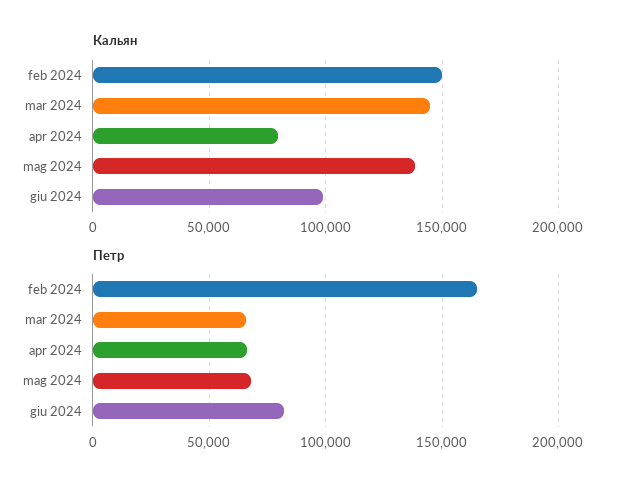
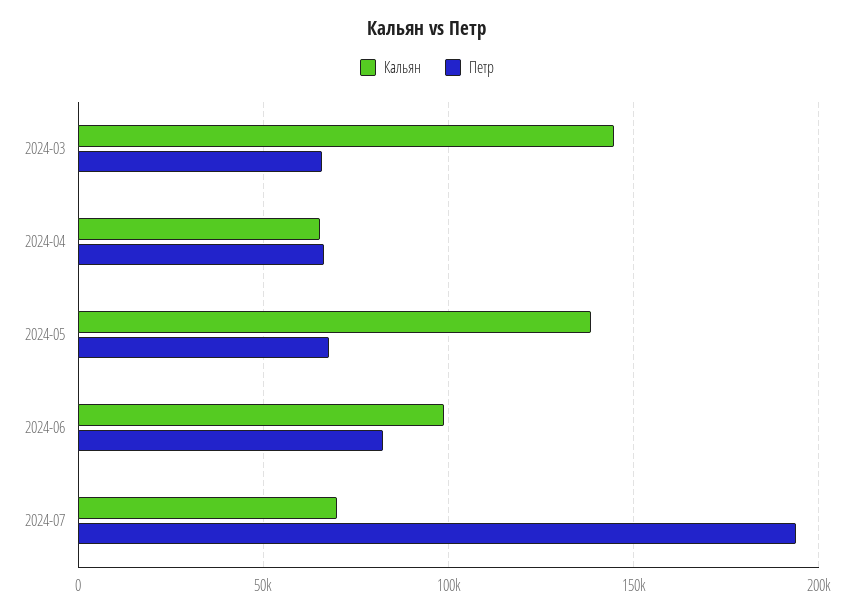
Кальян, feb 2024: 150000 -> none
Кальян, apr 2024: 80000 -> 65000
Петр, feb 2024: 165000 -> none
Кальян, 2024-07: none -> 70000
Петр, 2024-07: none -> 195000

